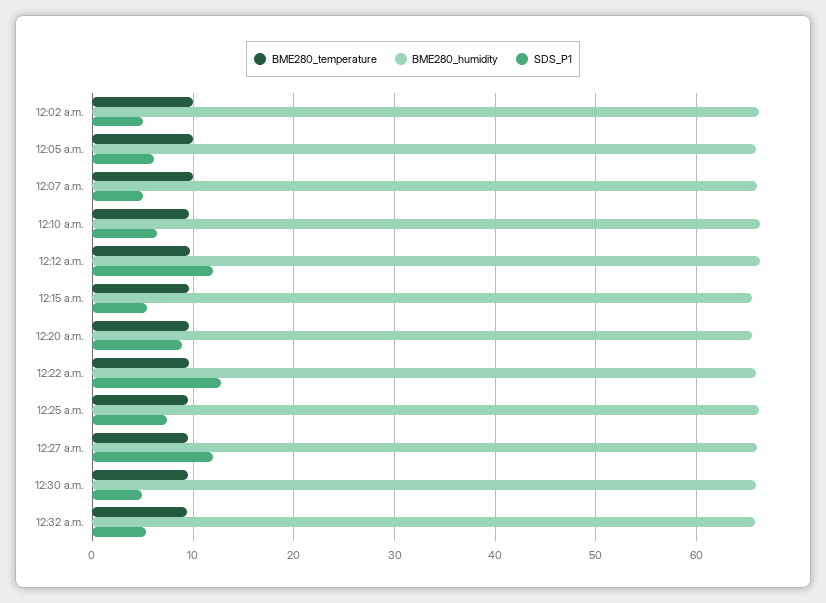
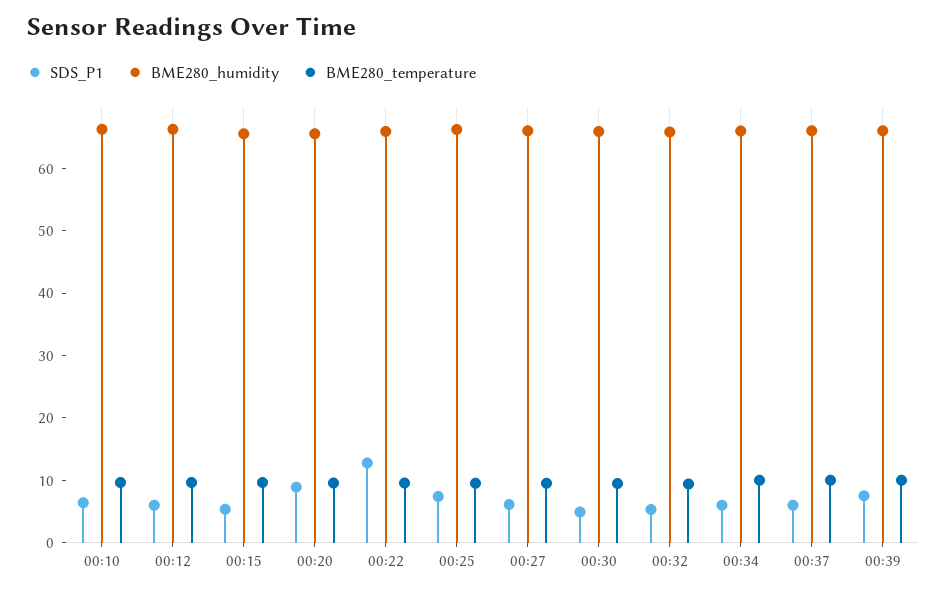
BME280_temperature, 12:02 a.m.: 10 -> none
BME280_humidity, 12:02 a.m.: 66 -> none
SDS_P1, 12:02 a.m.: 5 -> none
BME280_temperature, 12:05 a.m.: 10 -> none
BME280_humidity, 12:05 a.m.: 66 -> none
SDS_P1, 12:05 a.m.: 6 -> none
BME280_temperature, 12:07 a.m.: 10 -> none
BME280_humidity, 12:07 a.m.: 66 -> none
SDS_P1, 12:07 a.m.: 5 -> none
SDS_P1, 12:12 a.m.: 12 -> 6
SDS_P1, 12:27 a.m.: 12 -> 6
SDS_P1, 00:34: none -> 6
BME280_humidity, 00:34: none -> 66
BME280_temperature, 00:34: none -> 10
SDS_P1, 00:37: none -> 6
BME280_humidity, 00:37: none -> 66
BME280_temperature, 00:37: none -> 10
SDS_P1, 00:39: none -> 8
BME280_humidity, 00:39: none -> 66
BME280_temperature, 00:39: none -> 10

